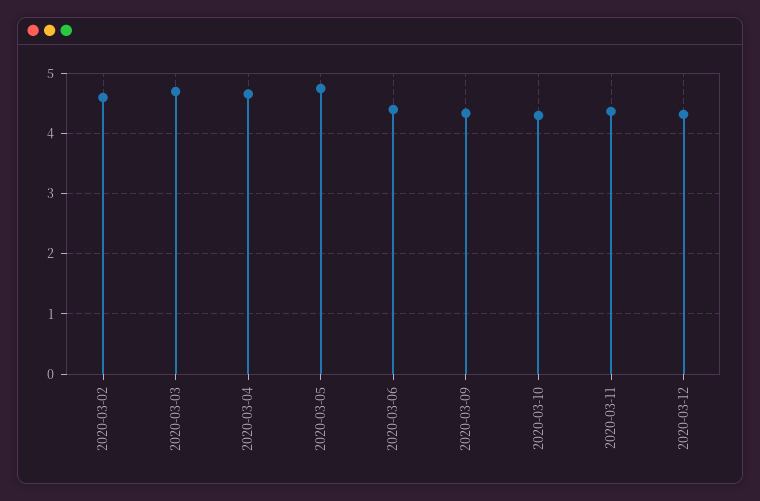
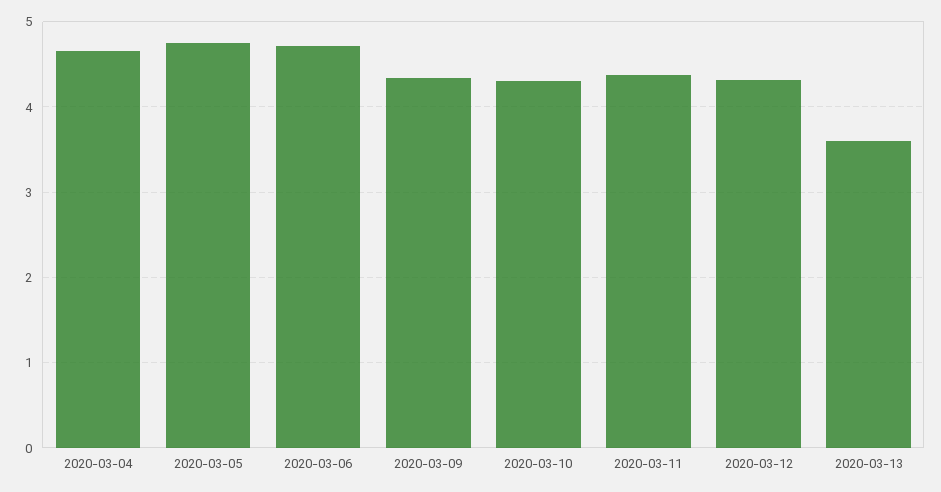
2020-03-02: 4.6 -> none
2020-03-03: 4.7 -> none
2020-03-06: 4.4 -> 4.7
2020-03-13: none -> 3.6

